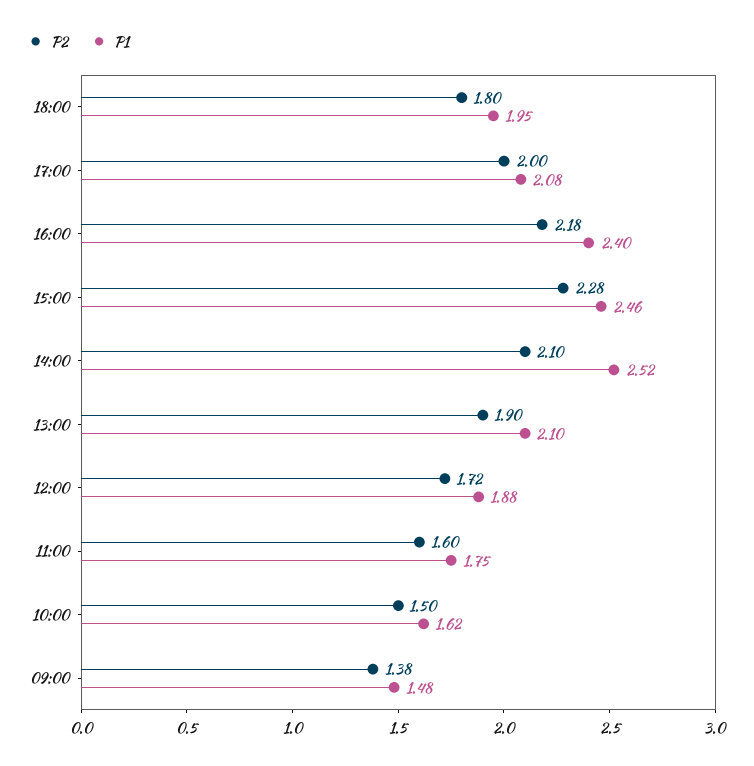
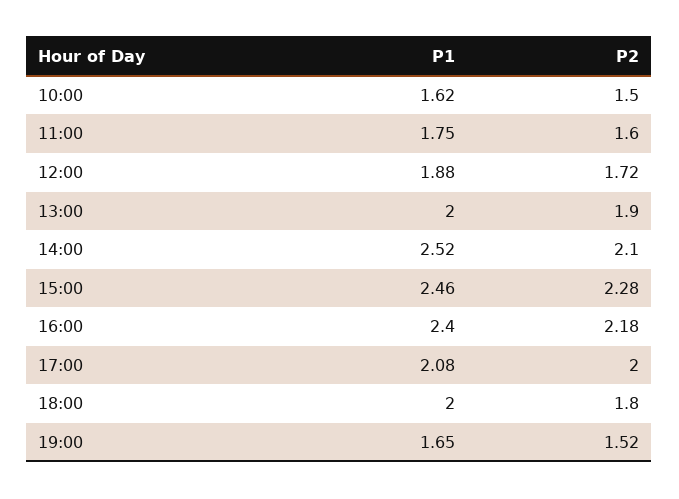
P1, 18:00: 1.95 -> 2
P1, 13:00: 2.1 -> 2
P2, 09:00: 1.38 -> none
P1, 09:00: 1.48 -> none
P1, 19:00: none -> 1.65
P2, 19:00: none -> 1.52

